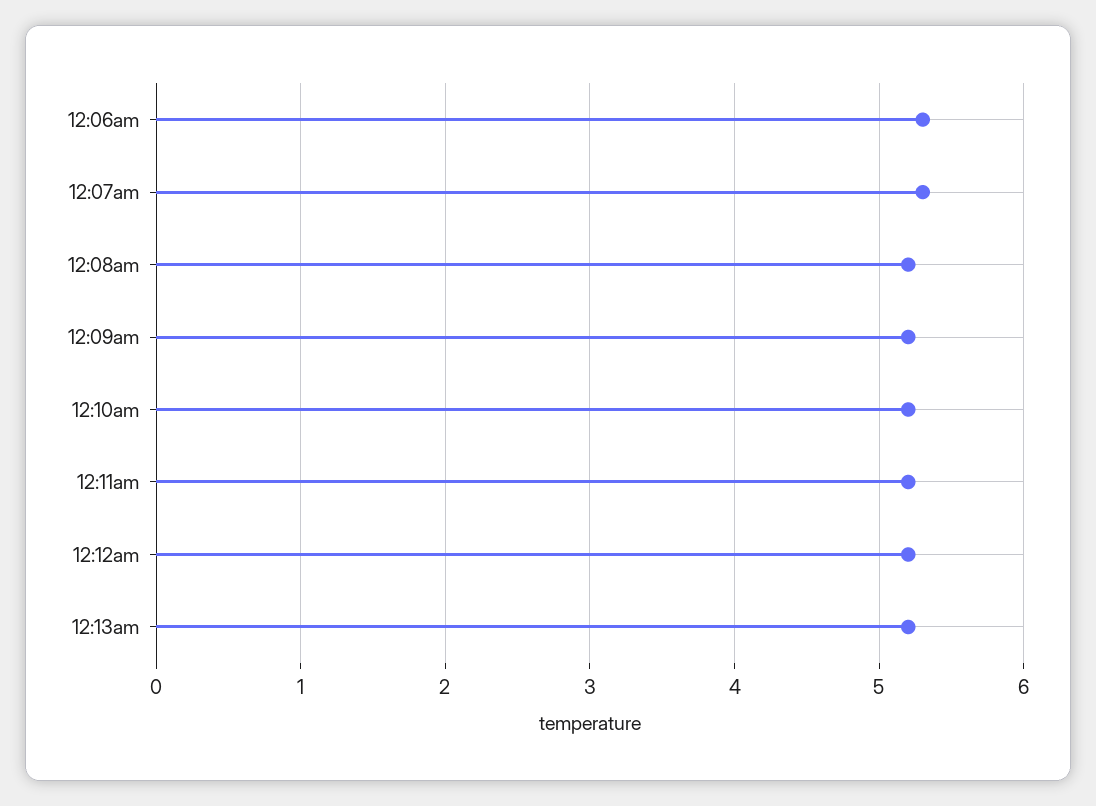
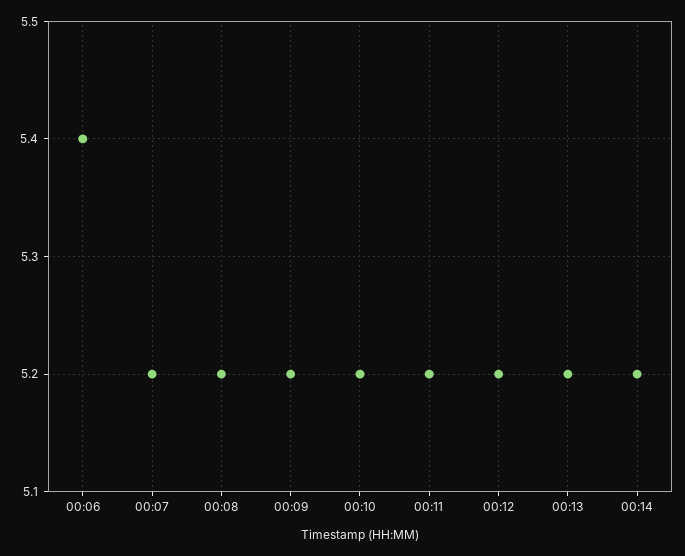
12:06am: 5.3 -> 5.4
12:07am: 5.3 -> 5.2
00:14: none -> 5.2

